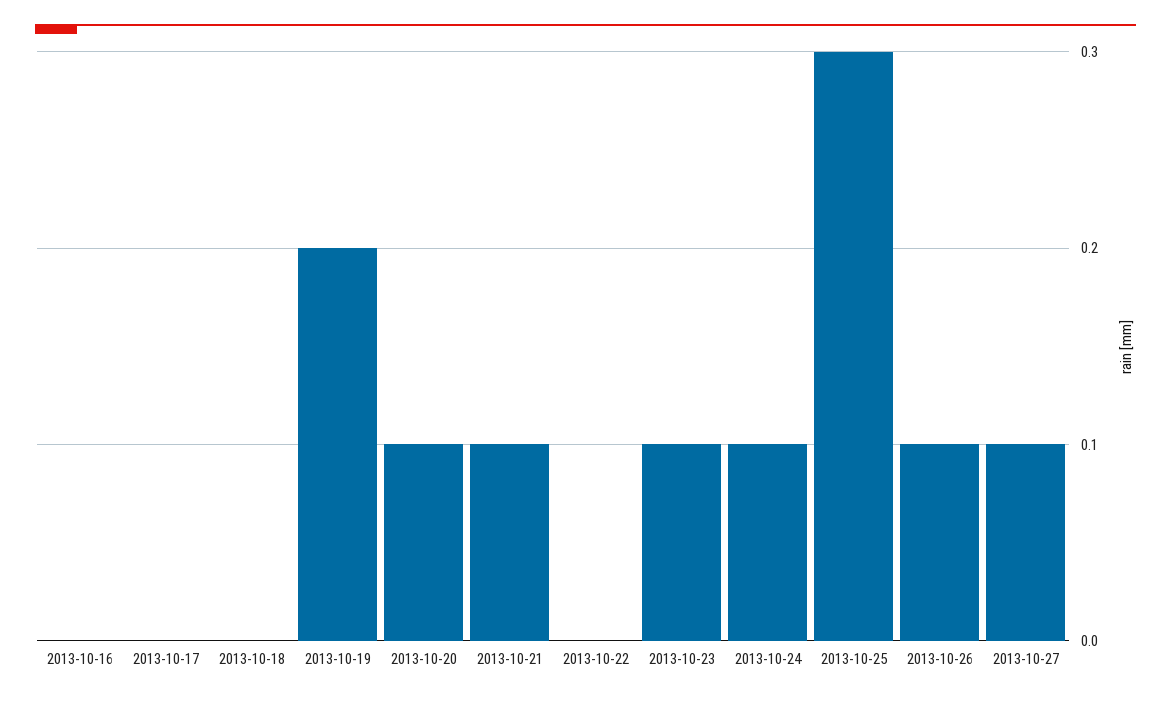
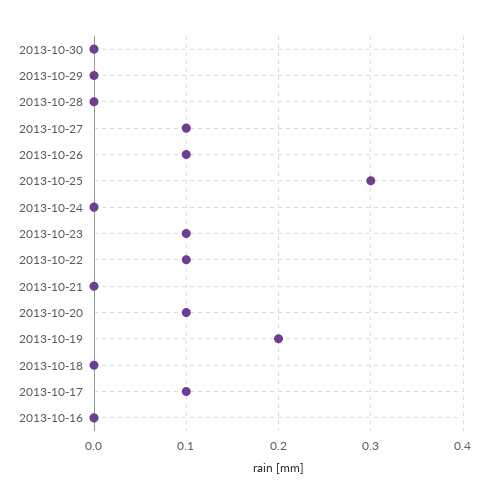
2013-10-17: 0 -> 0.1
2013-10-21: 0.1 -> 0
2013-10-22: 0 -> 0.1
2013-10-24: 0.1 -> 0
2013-10-30: none -> 0
2013-10-29: none -> 0
2013-10-28: none -> 0

